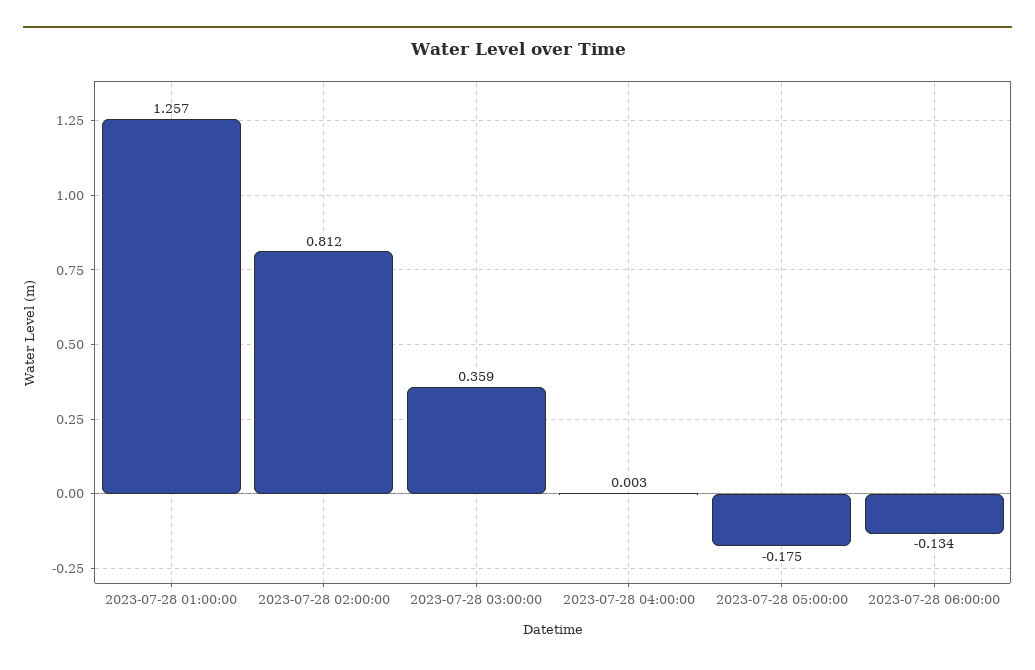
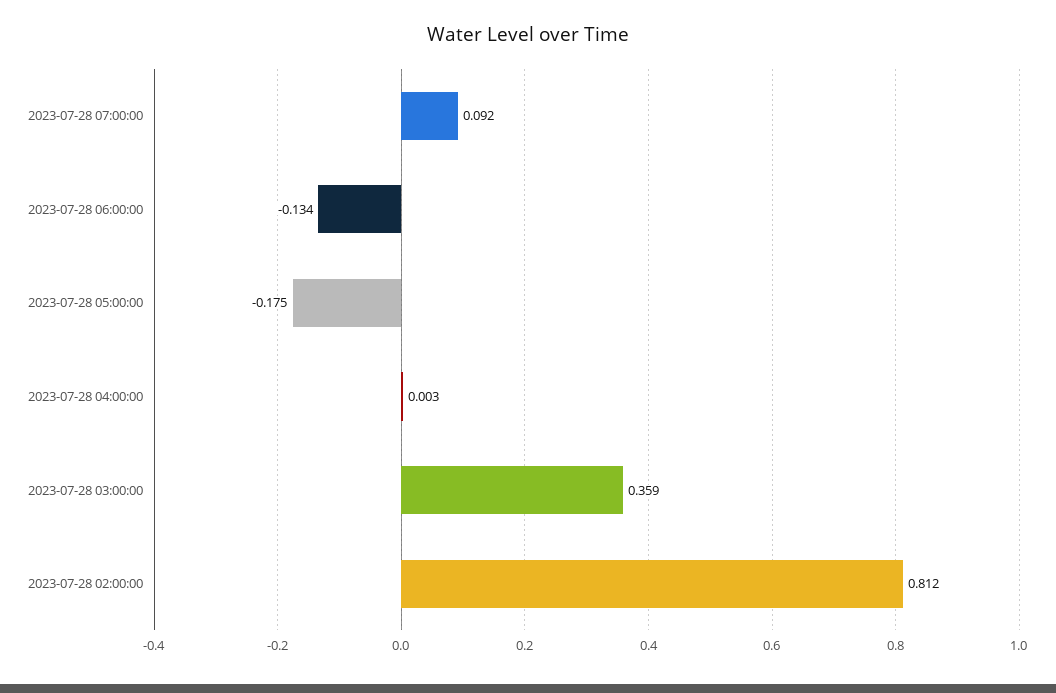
2023-07-28 01:00:00: 1.257 -> none
2023-07-28 07:00:00: none -> 0.092

